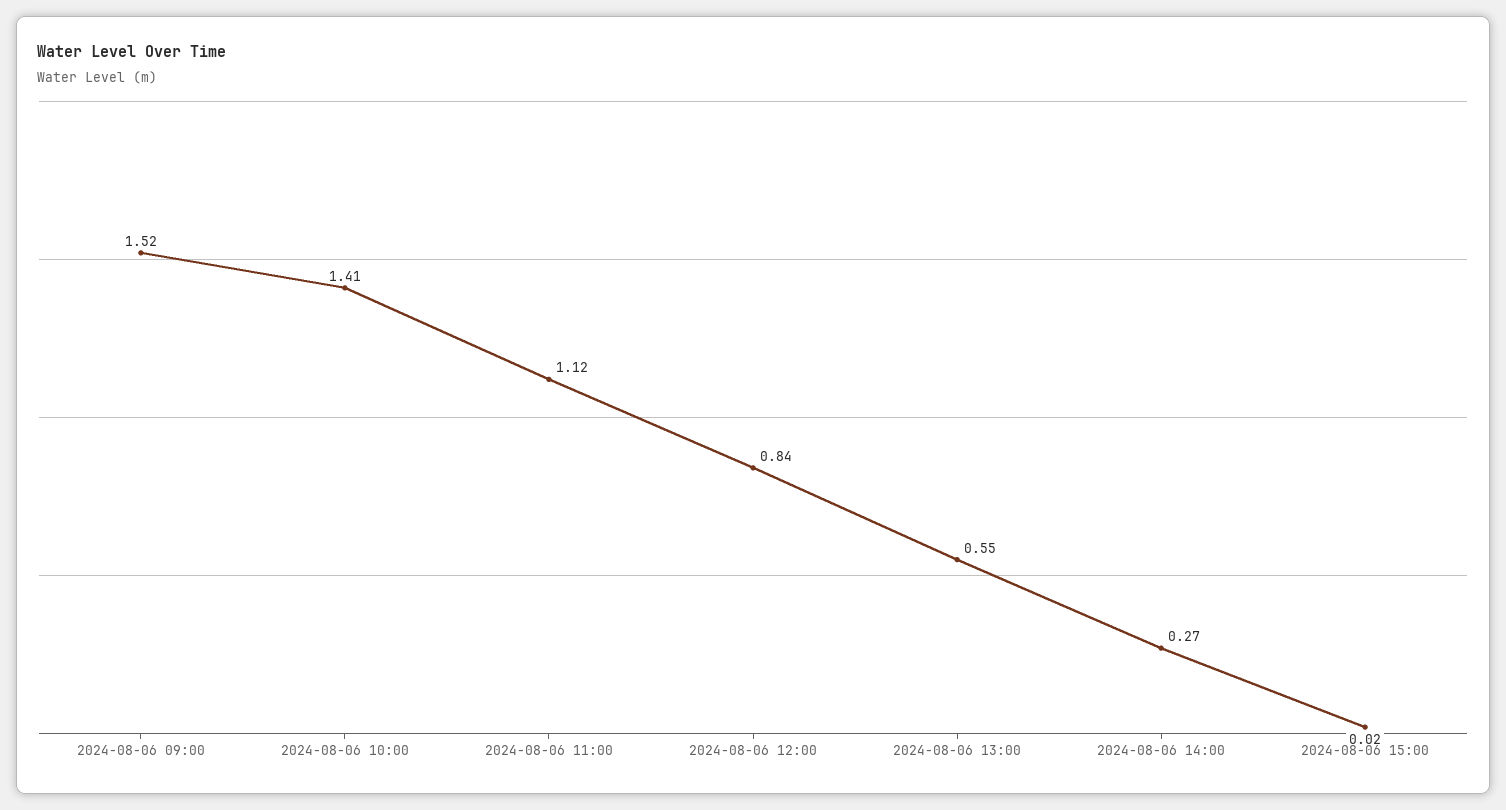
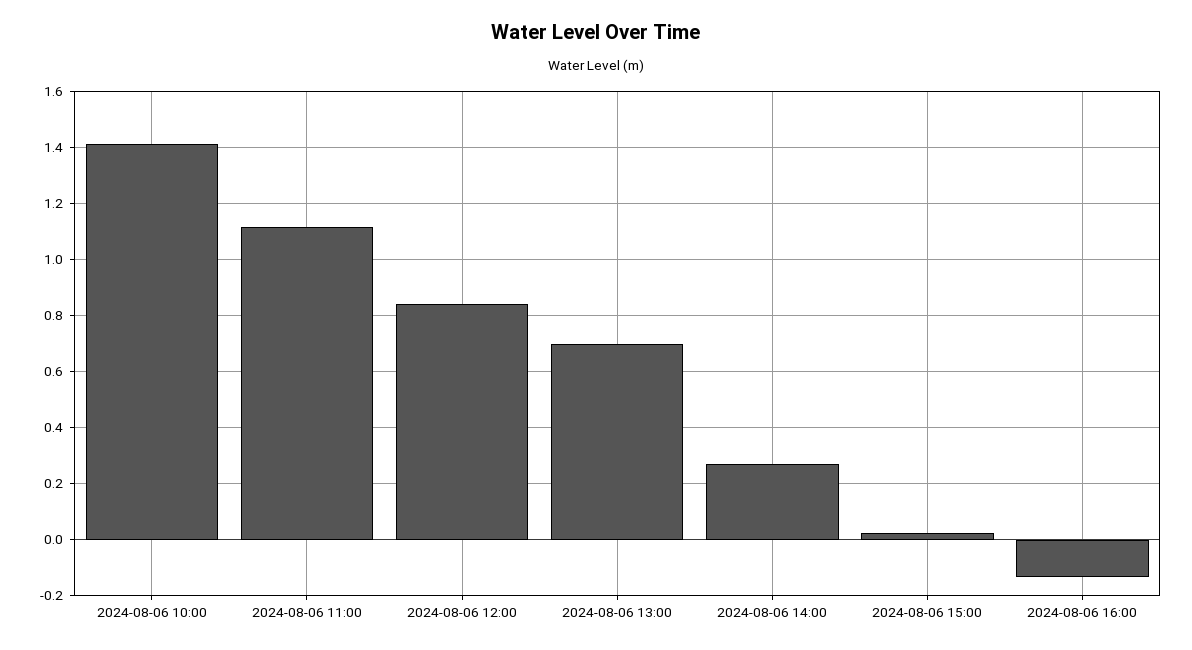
2024-08-06 09:00: 1.52 -> none
2024-08-06 13:00: 0.55 -> 0.7
2024-08-06 16:00: none -> -0.125

